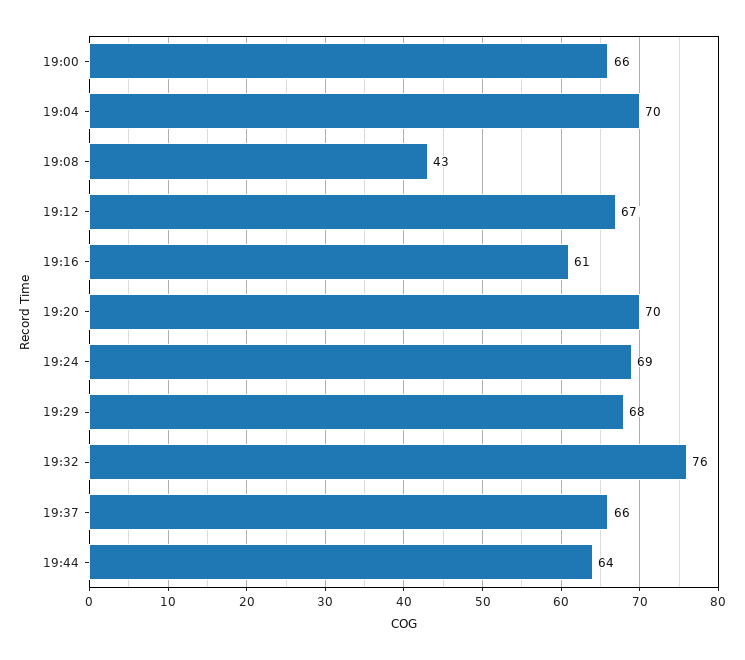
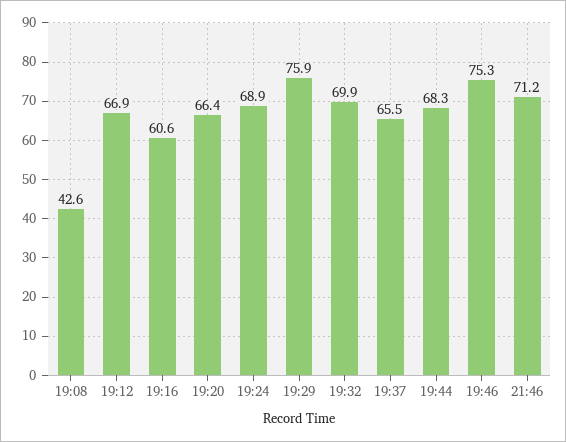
19:00: 66 -> none
19:04: 70 -> none
19:20: 70 -> 66.4
19:29: 68 -> 75.9
19:32: 76 -> 69.9
19:44: 64 -> 68.3
19:46: none -> 75.3
21:46: none -> 71.2

